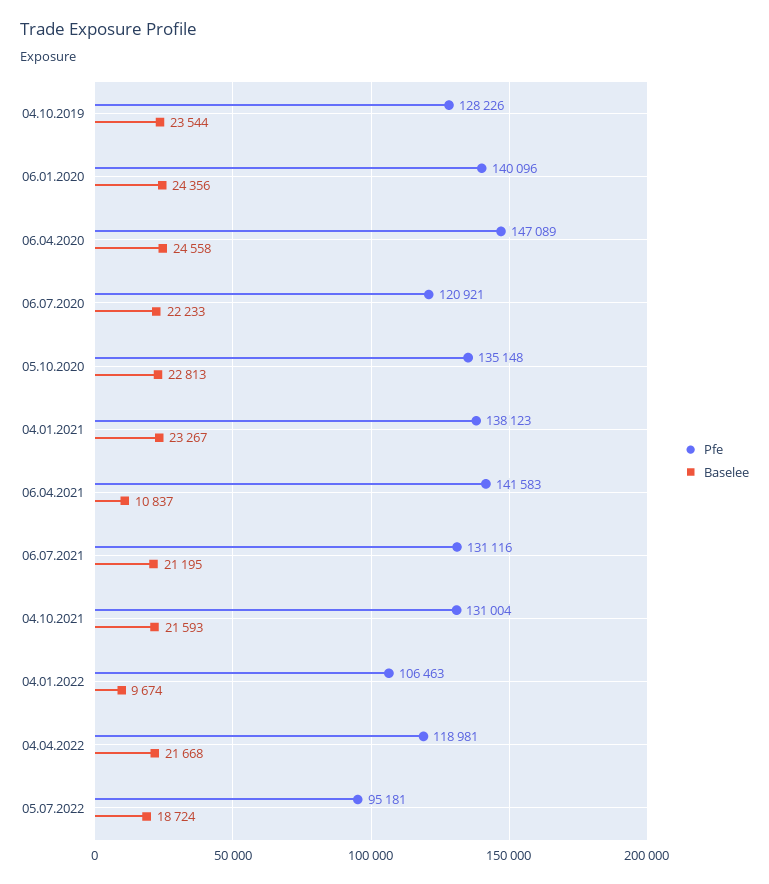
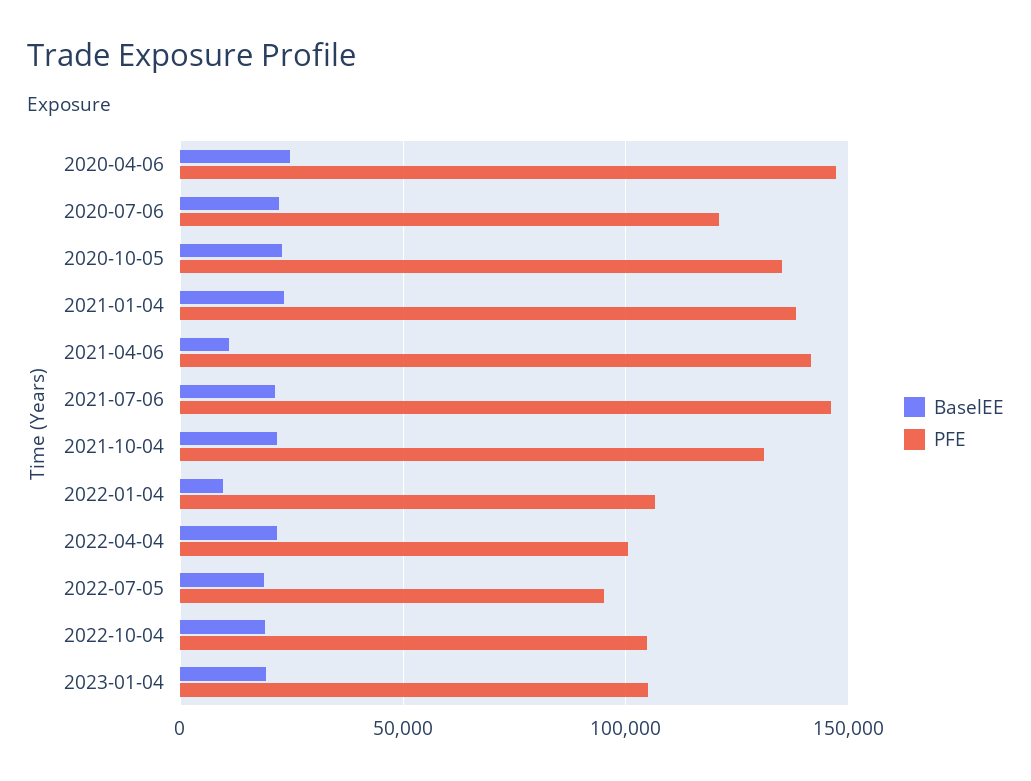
Pfe, 04.10.2019: 128226 -> none
Baselee, 04.10.2019: 23544 -> none
Pfe, 06.01.2020: 140096 -> none
Baselee, 06.01.2020: 24356 -> none
Pfe, 06.07.2021: 131116 -> 145000
Pfe, 04.04.2022: 118981 -> 100000
Baselee, 2022-10-04: none -> 20000
Pfe, 2022-10-04: none -> 105000
Baselee, 2023-01-04: none -> 20000
Pfe, 2023-01-04: none -> 105000

